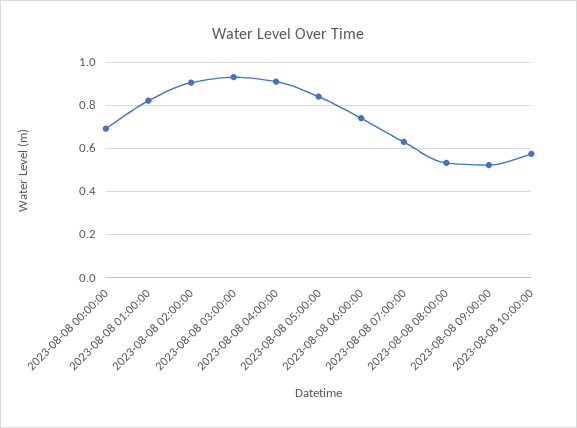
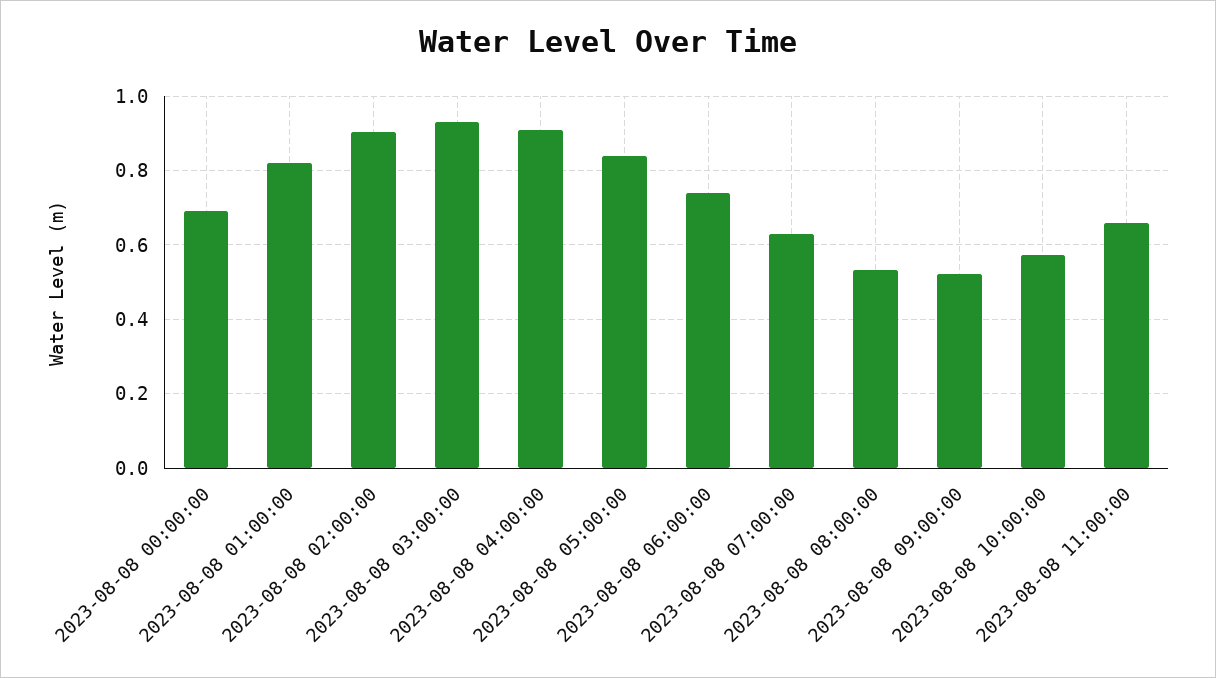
2023-08-08 11:00:00: none -> 0.66

